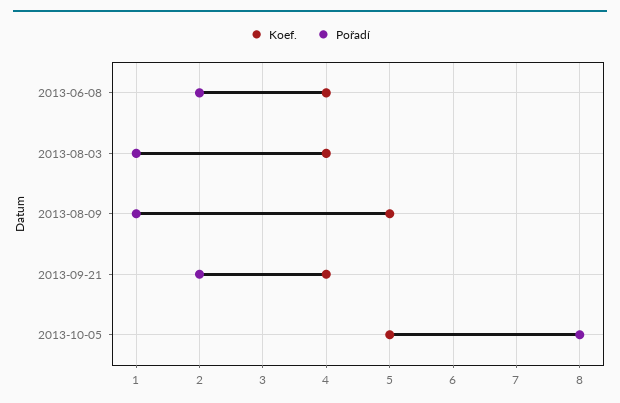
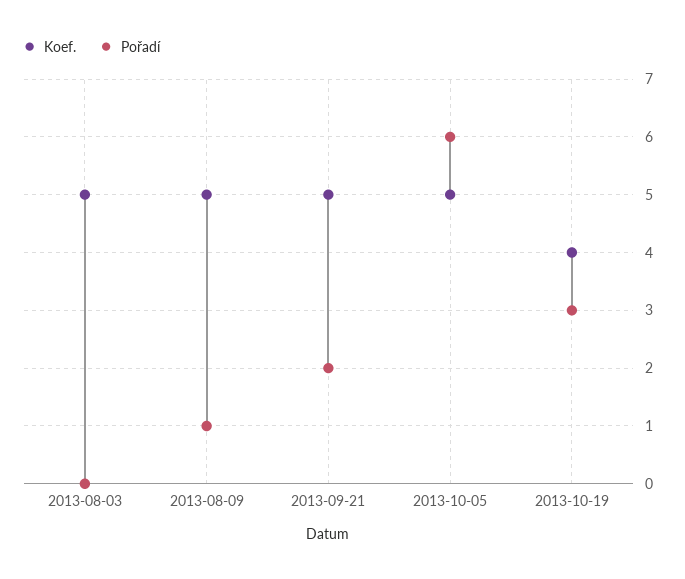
Koef., 2013-06-08: 4 -> none
Pořadí, 2013-06-08: 2 -> none
Koef., 2013-08-03: 4 -> 5
Pořadí, 2013-08-03: 1 -> 0
Koef., 2013-09-21: 4 -> 5
Pořadí, 2013-10-05: 8 -> 6
Koef., 2013-10-19: none -> 4
Pořadí, 2013-10-19: none -> 3

